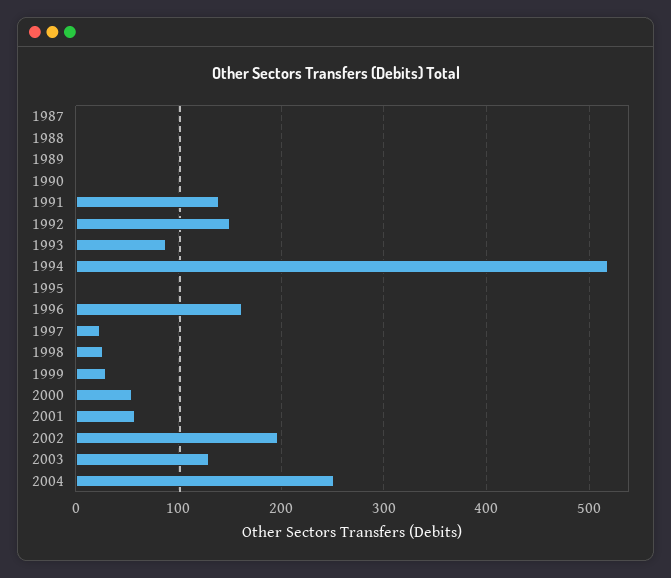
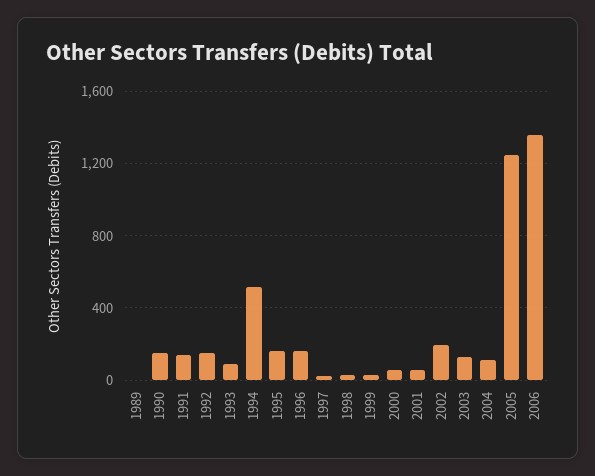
1987: 0 -> none
1988: 0 -> none
1990: 0 -> 150
1995: 0 -> 150
2004: 250 -> 100
2005: none -> 1250
2006: none -> 1350

